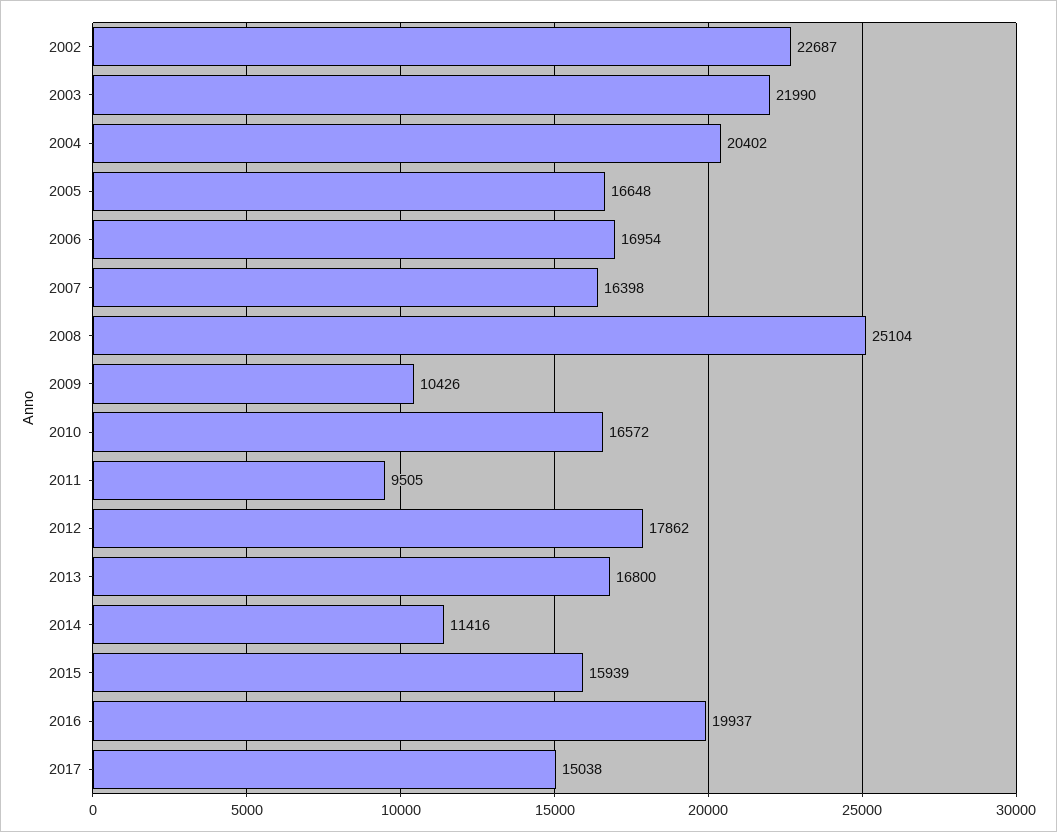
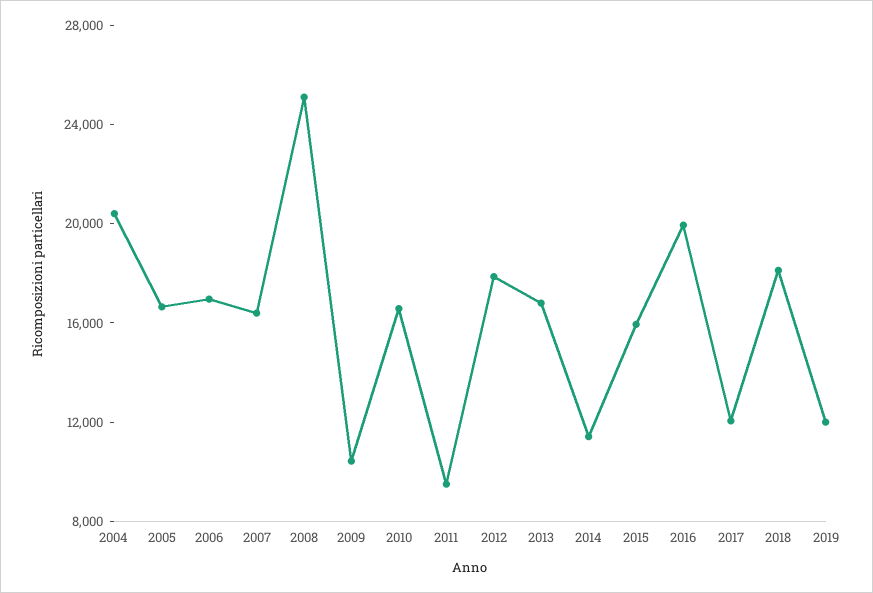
2002: 22687 -> none
2003: 21990 -> none
2017: 15038 -> 12000
2018: none -> 18000
2019: none -> 12000

